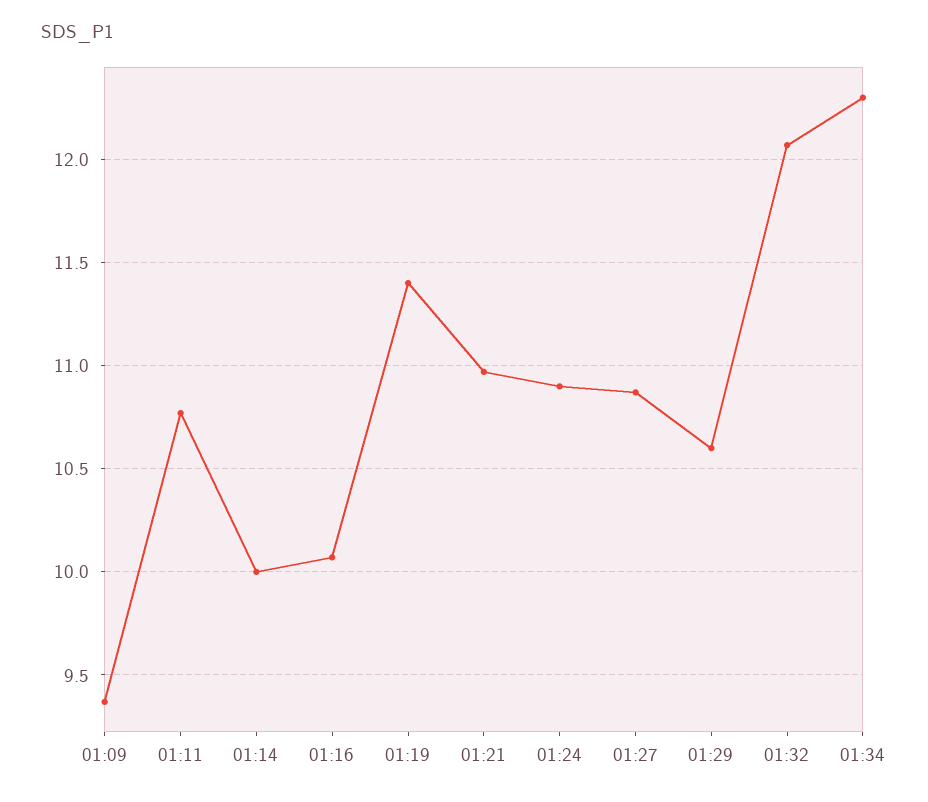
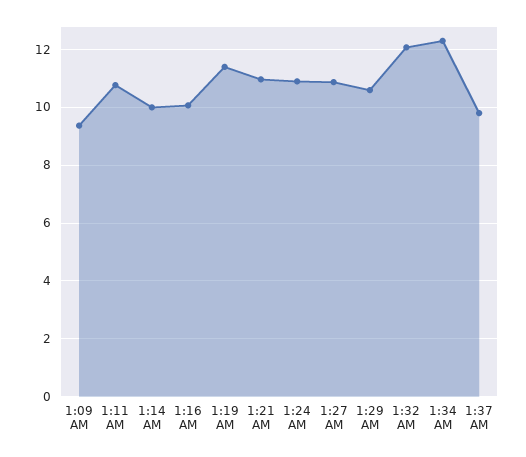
1:37 AM: none -> 9.75

